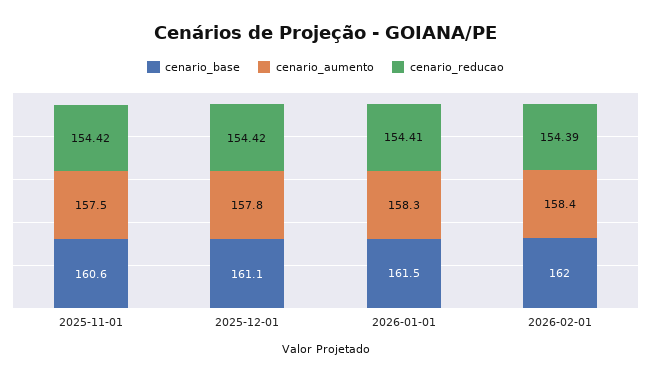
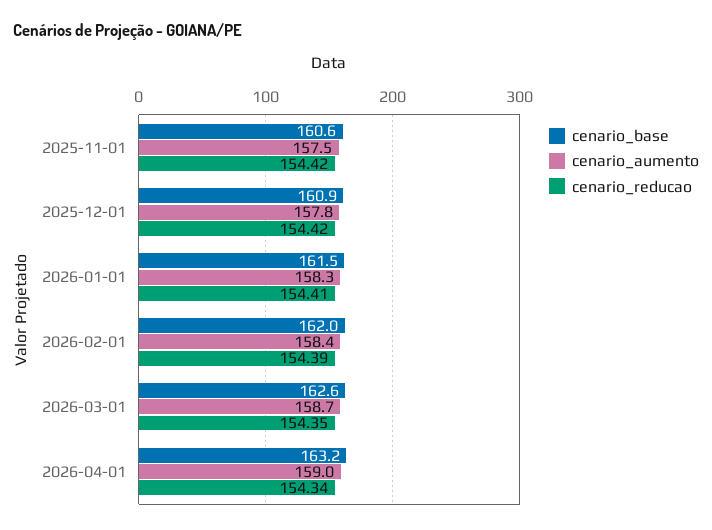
cenario_base, 2025-12-01: 161.1 -> 160.9
cenario_base, 2026-03-01: none -> 162.6
cenario_aumento, 2026-03-01: none -> 158.7
cenario_reducao, 2026-03-01: none -> 154.35
cenario_base, 2026-04-01: none -> 163.2
cenario_aumento, 2026-04-01: none -> 159
cenario_reducao, 2026-04-01: none -> 154.34

